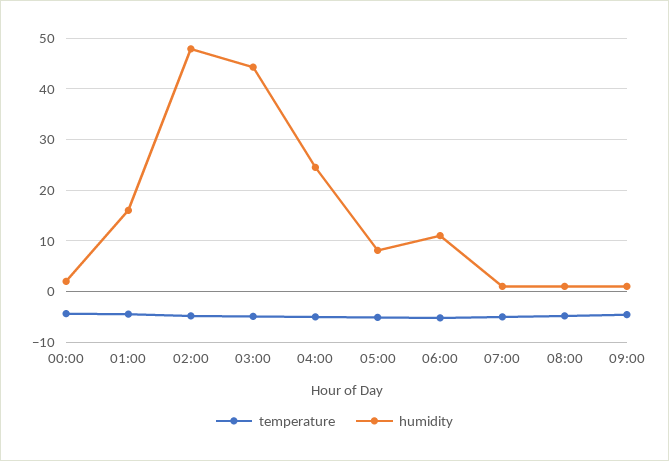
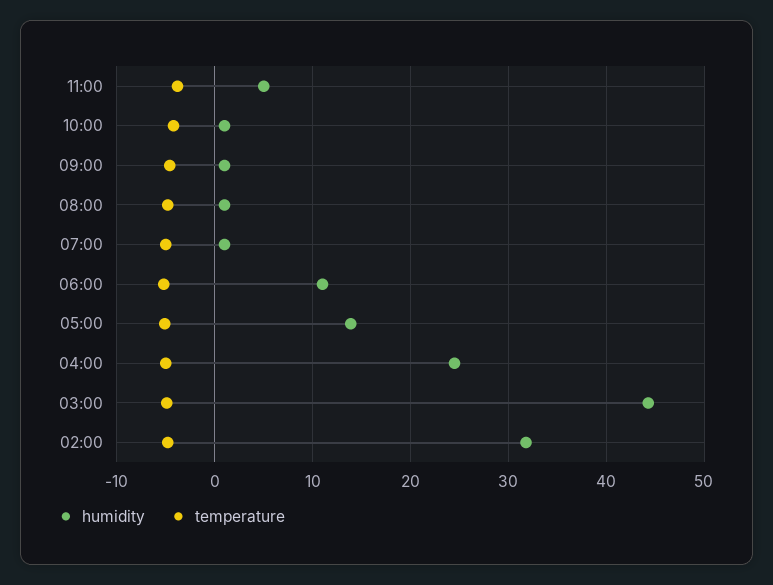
temperature, 00:00: -4 -> none
humidity, 00:00: 2 -> none
temperature, 01:00: -4 -> none
humidity, 01:00: 16 -> none
humidity, 02:00: 48 -> 32
humidity, 05:00: 8 -> 14
humidity, 11:00: none -> 5
temperature, 11:00: none -> -4
humidity, 10:00: none -> 1
temperature, 10:00: none -> -4

